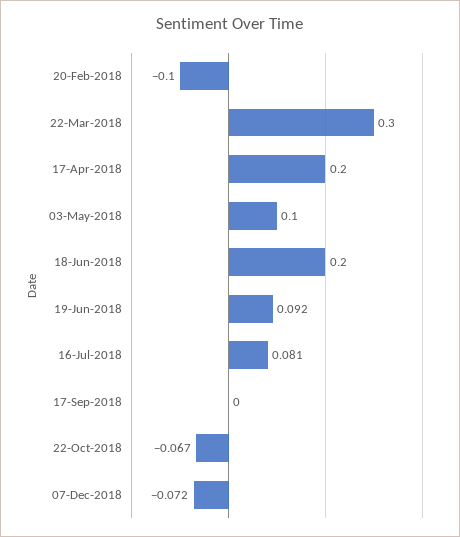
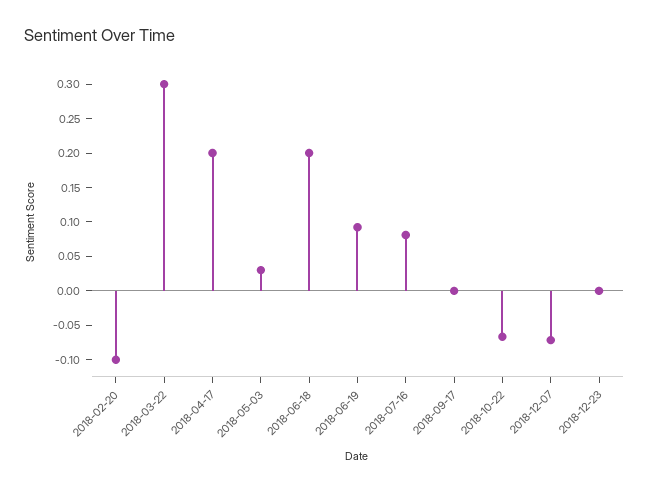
03-May-2018: 0.1 -> 0.025
2018-12-23: none -> 0

